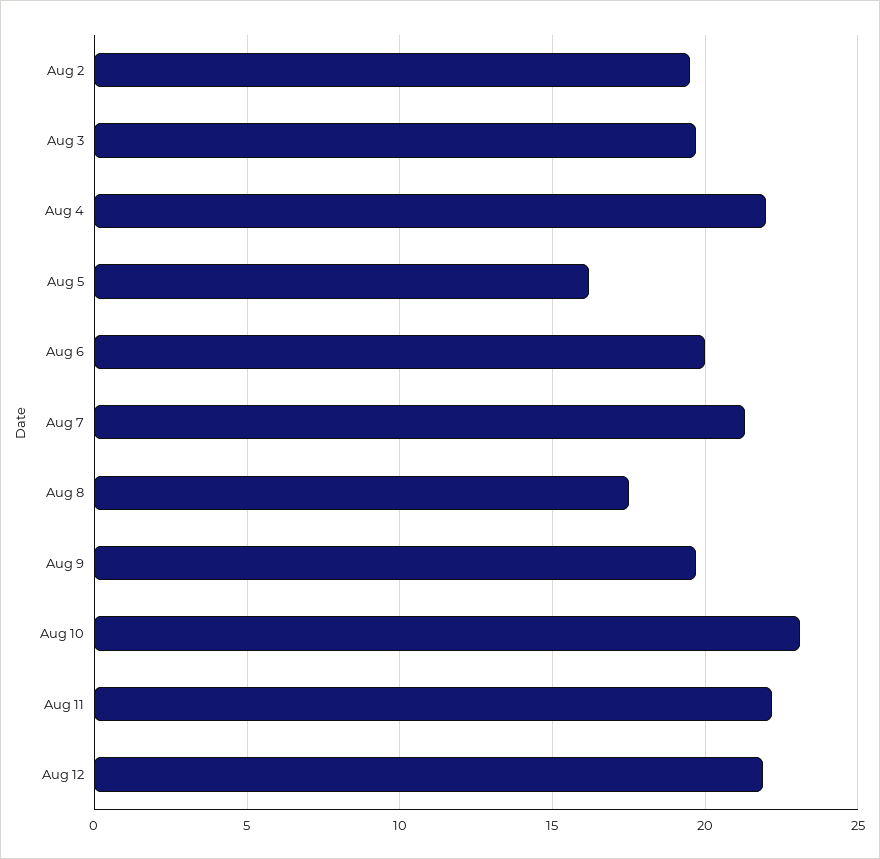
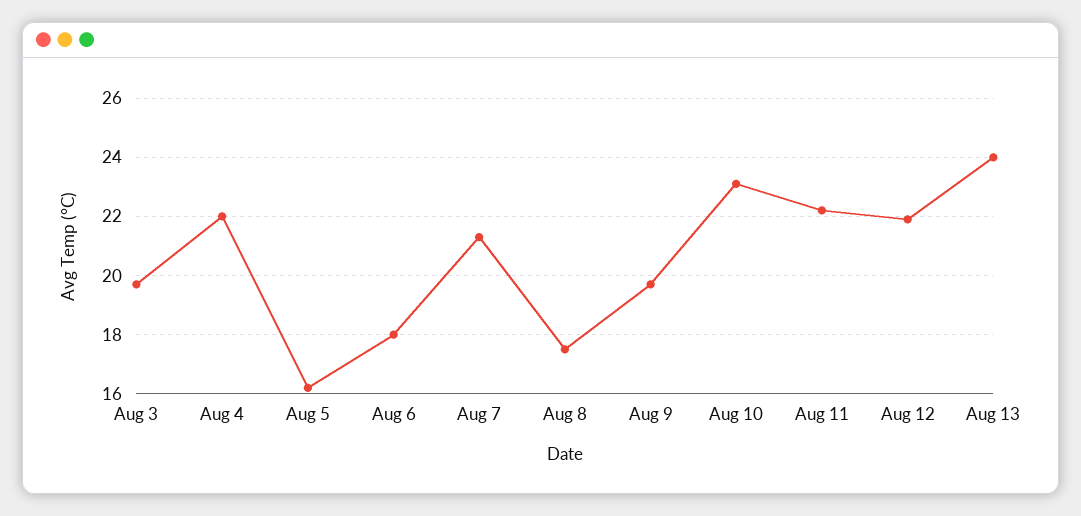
Aug 2: 19.5 -> none
Aug 6: 20 -> 18
Aug 13: none -> 24

